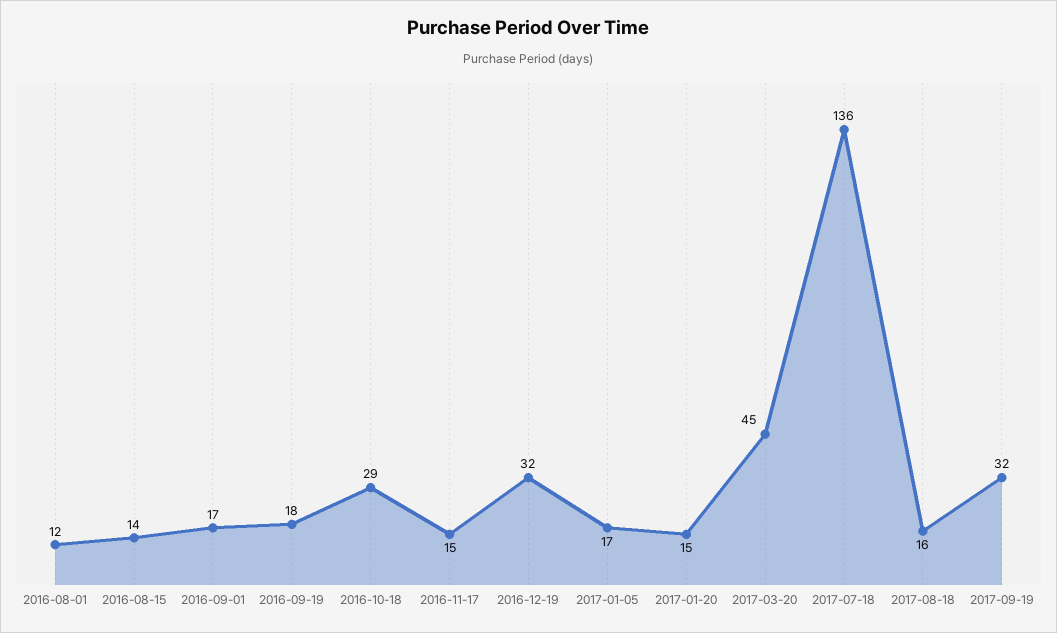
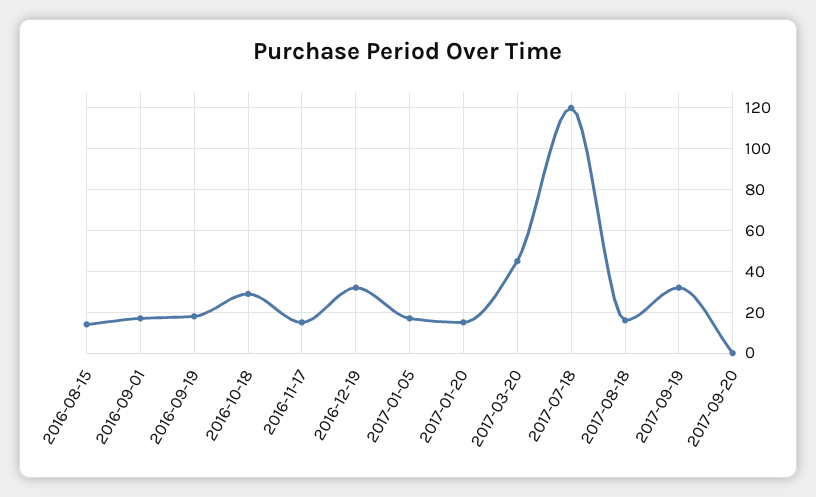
2016-08-01: 12 -> none
2017-07-18: 136 -> 120
2017-09-20: none -> 0

